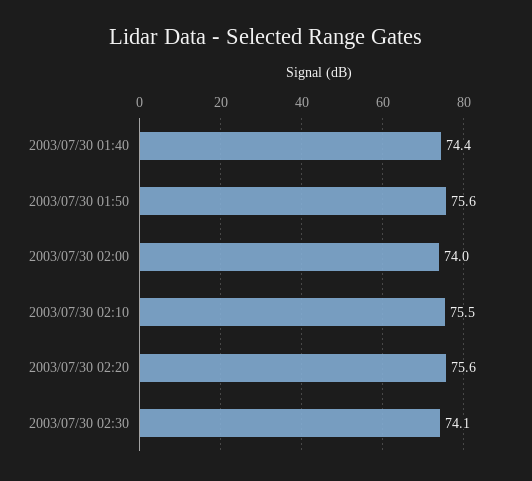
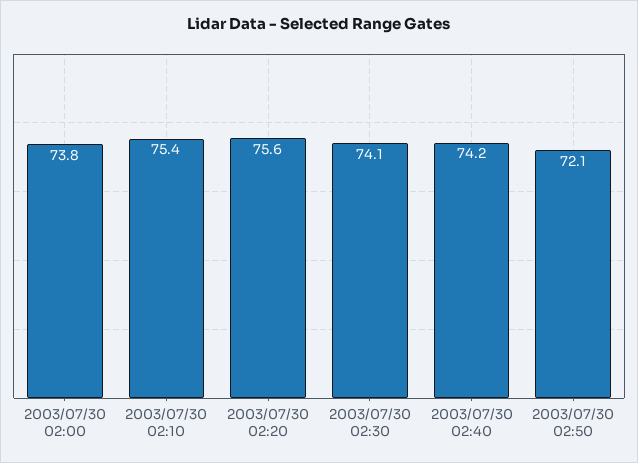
2003/07/30 01:40: 74.4 -> none
2003/07/30 01:50: 75.6 -> none
2003/07/30 02:00: 74 -> 73.8
2003/07/30 02:10: 75.5 -> 75.4
2003/07/30 02:40: none -> 74.2
2003/07/30 02:50: none -> 72.1

